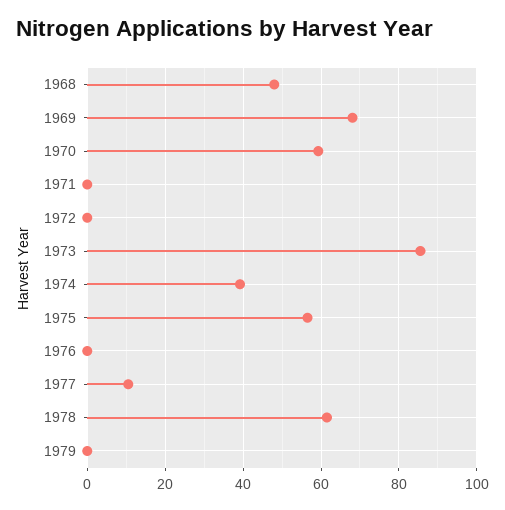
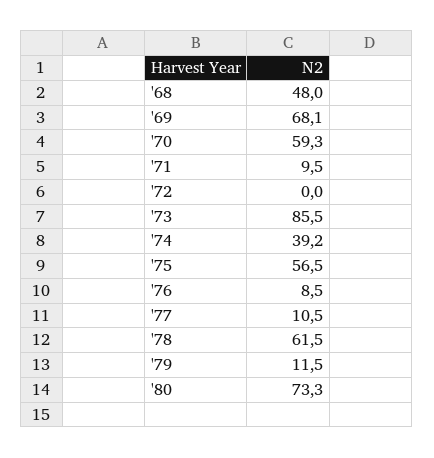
1971: 0 -> 9.5
1976: 0 -> 8.5
1979: 0 -> 11.5
'80: none -> 73.3

